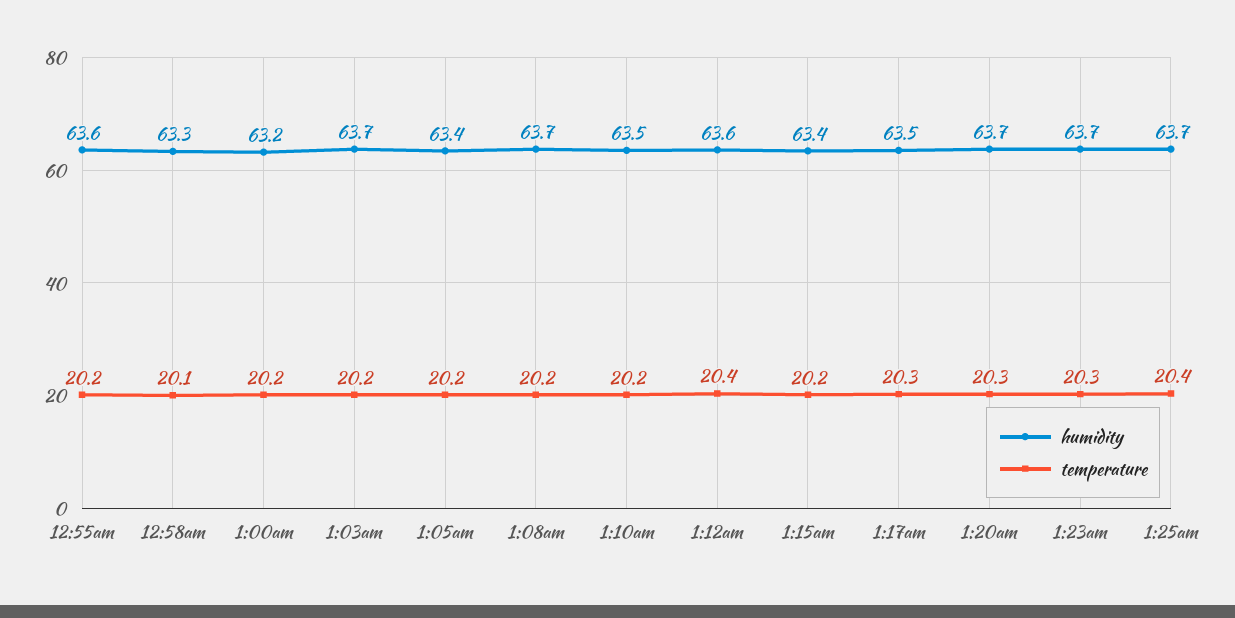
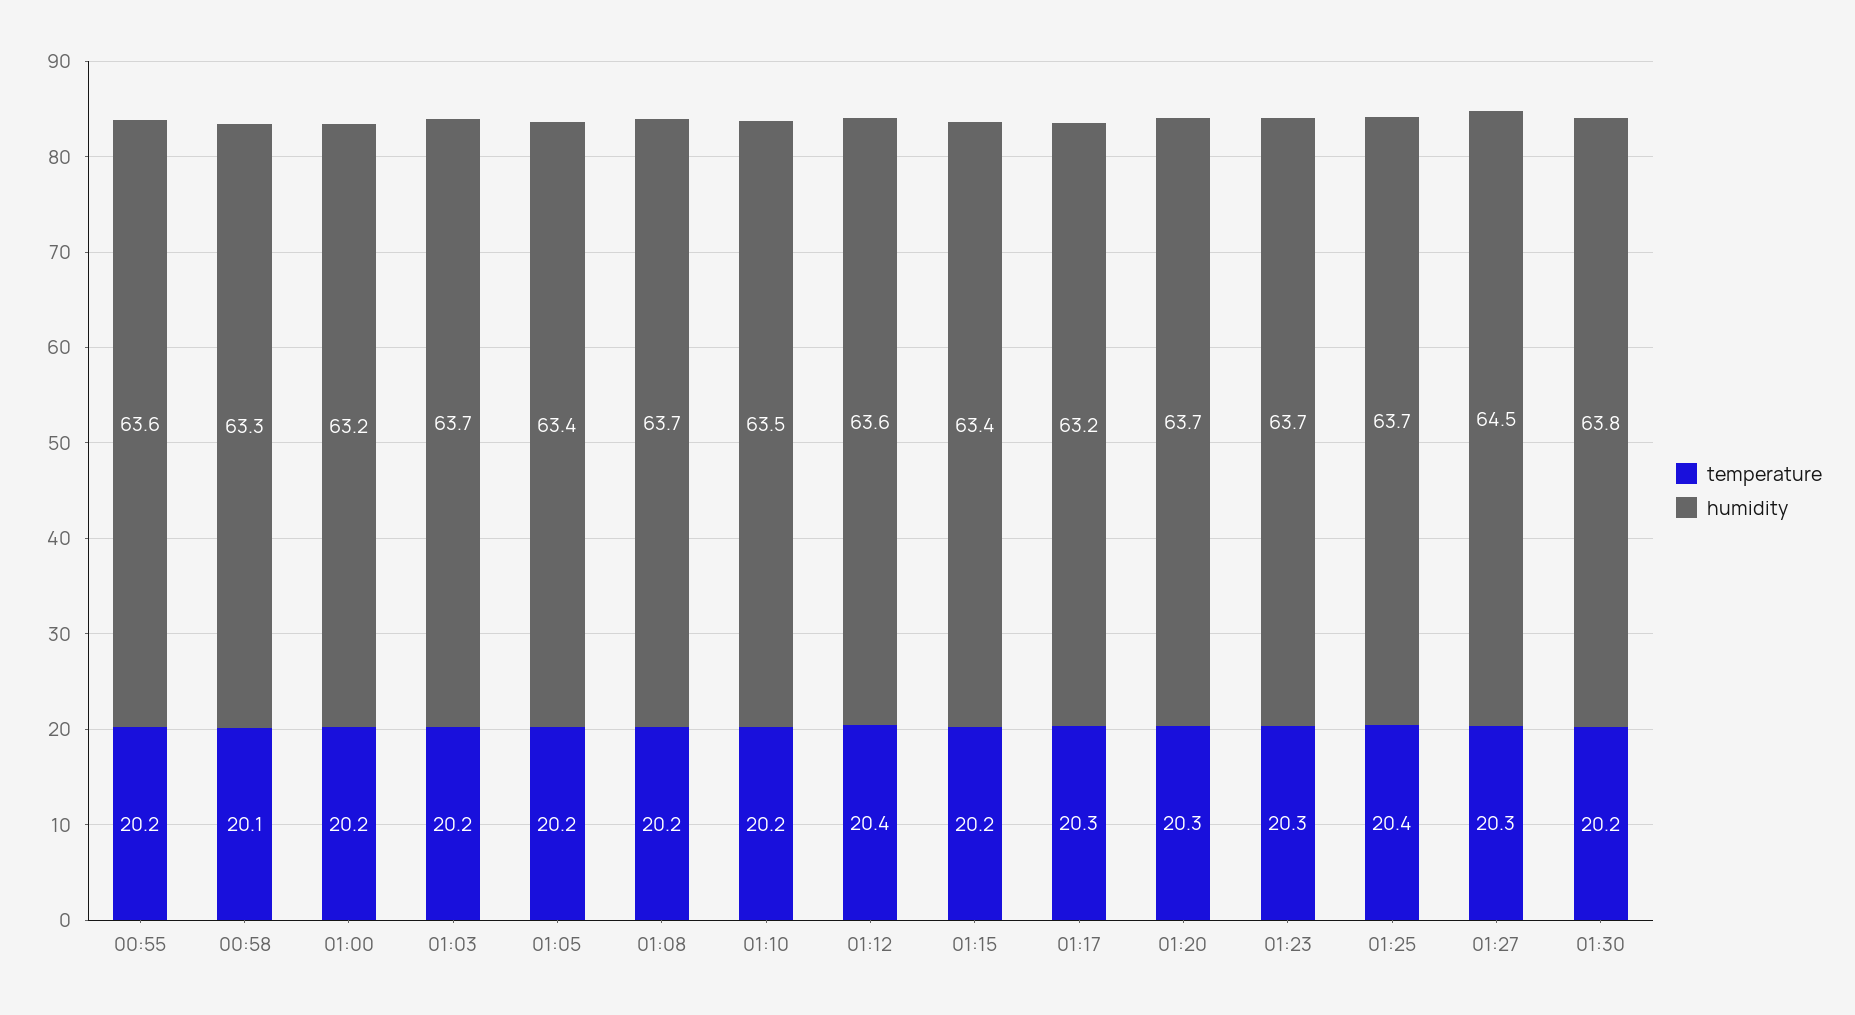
humidity, 1:17am: 63.5 -> 63.2
temperature, 01:27: none -> 20.3
humidity, 01:27: none -> 64.5
temperature, 01:30: none -> 20.2
humidity, 01:30: none -> 63.8

